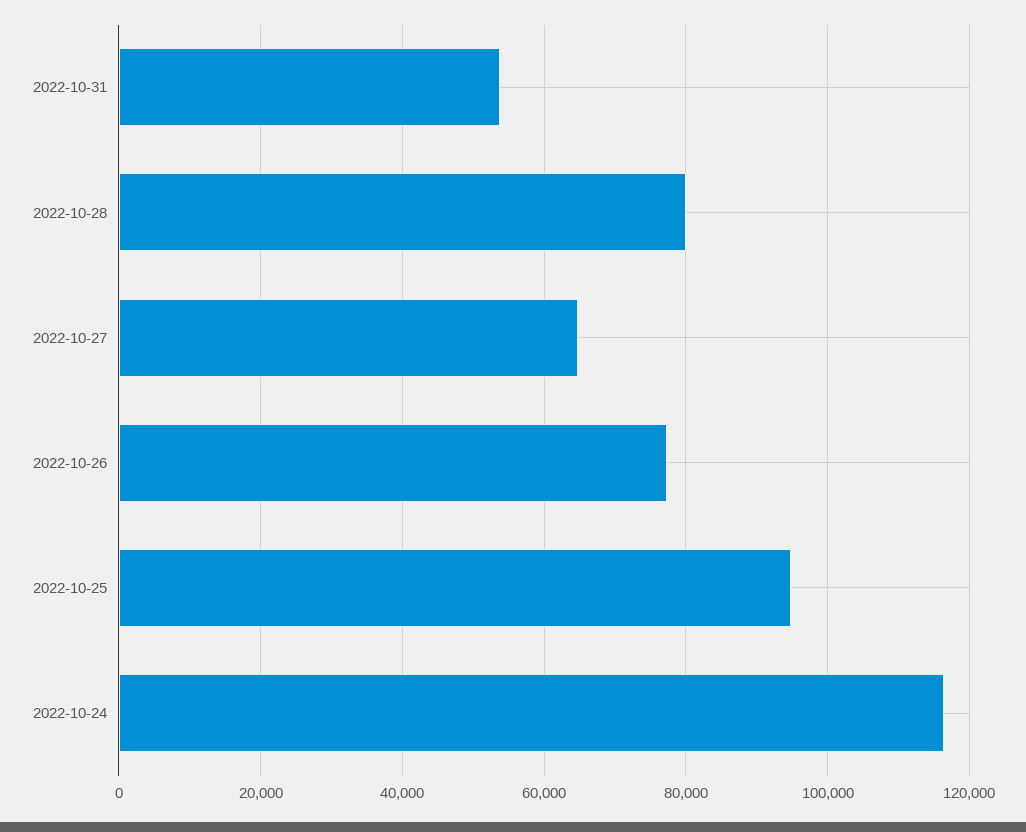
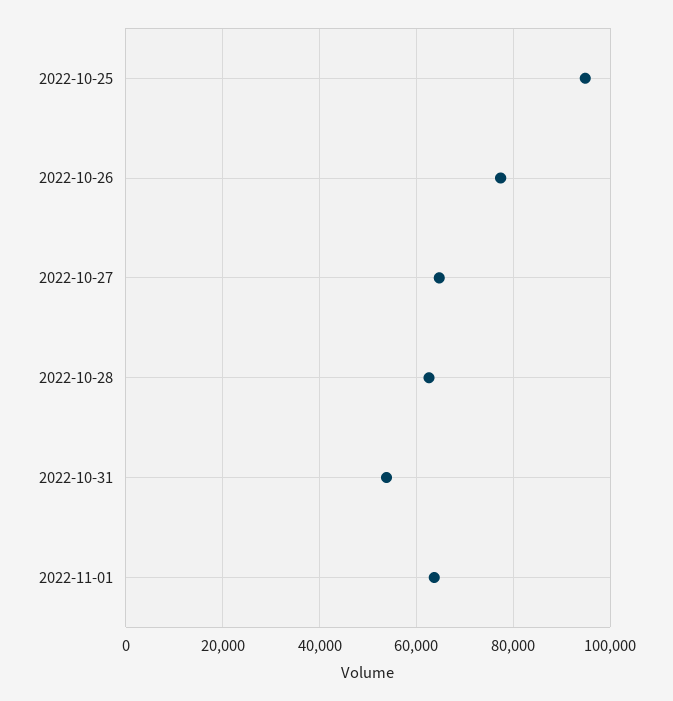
2022-10-28: 80000 -> 62000
2022-10-24: 116000 -> none
2022-11-01: none -> 64000

